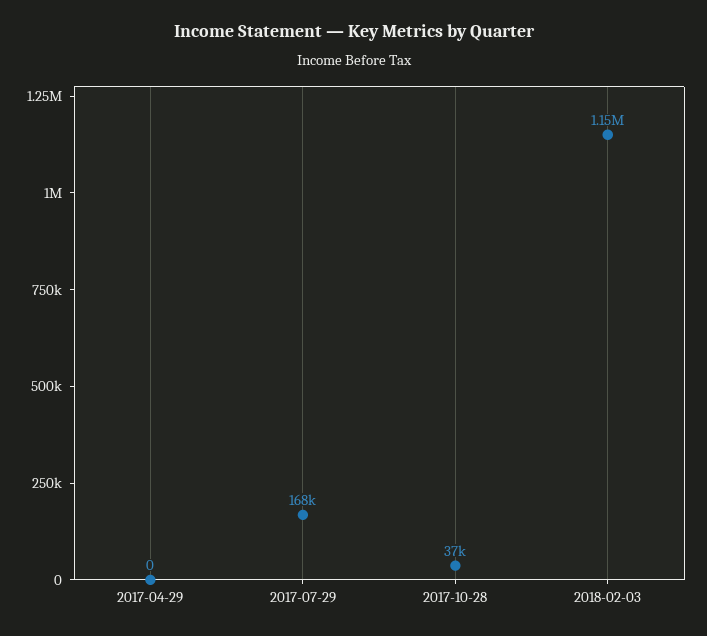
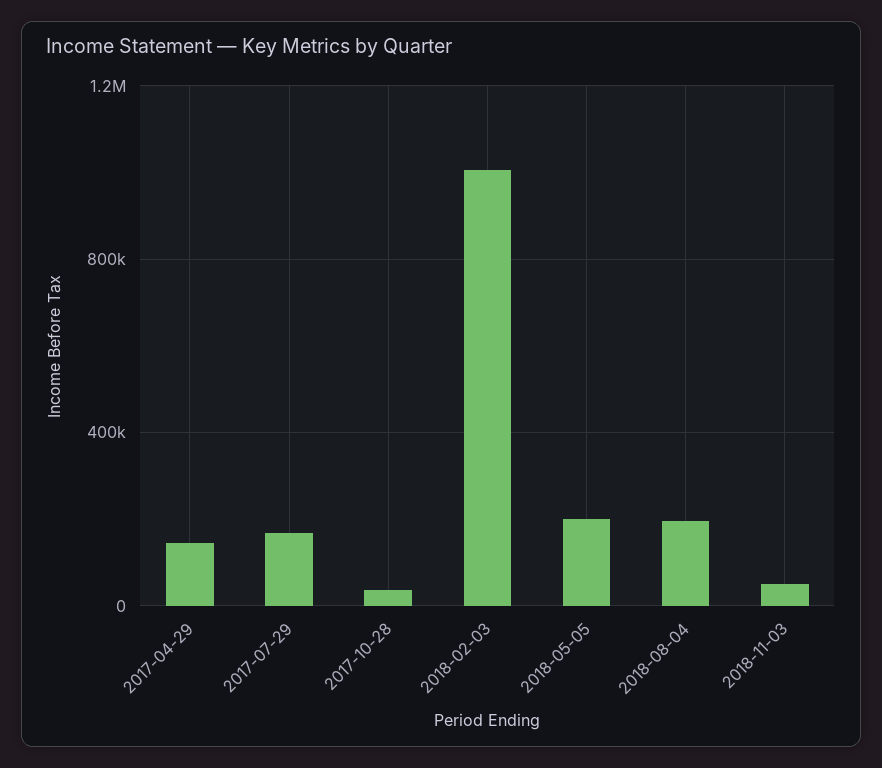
2017-04-29: 0 -> 150000
2018-02-03: 1150000 -> 1000000
2018-05-05: none -> 200000
2018-08-04: none -> 200000
2018-11-03: none -> 50000

